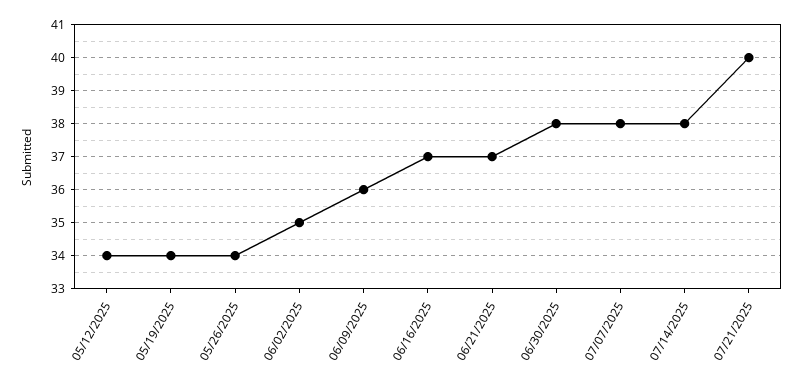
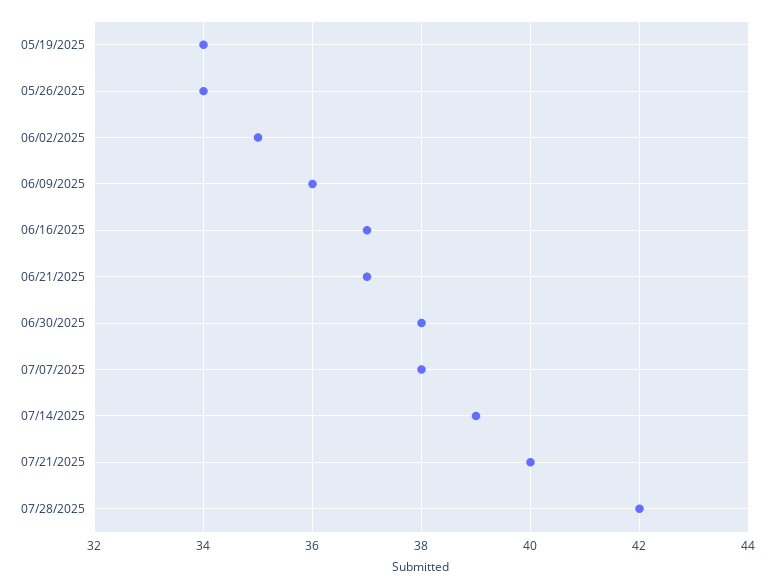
05/12/2025: 34 -> none
07/14/2025: 38 -> 39
07/28/2025: none -> 42

